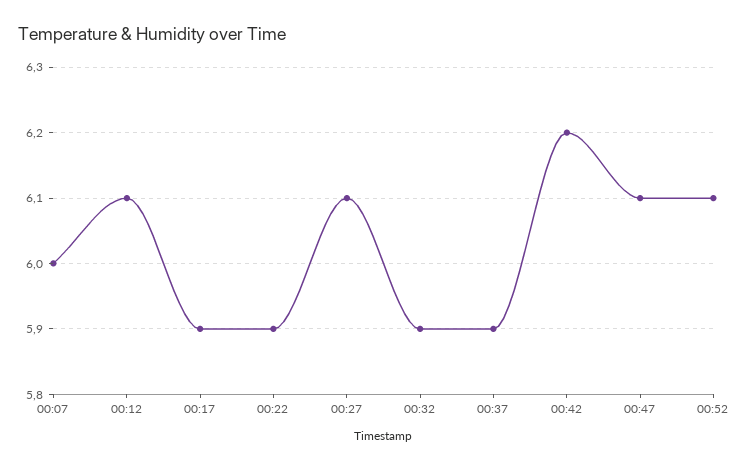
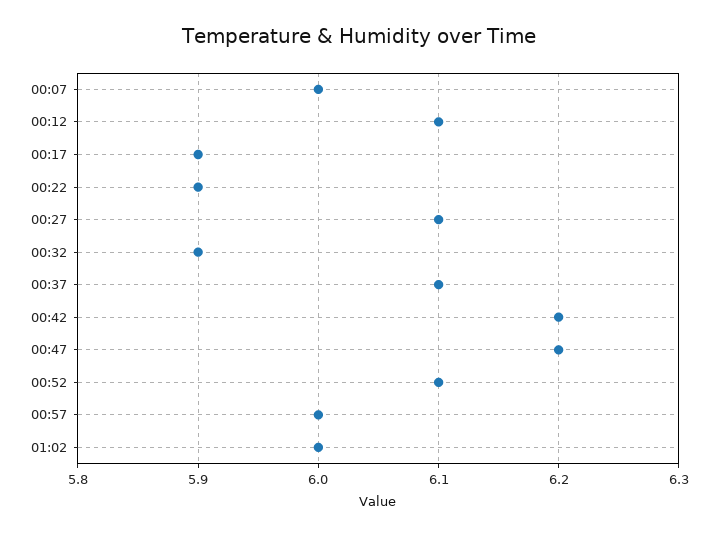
00:37: 5.9 -> 6.1
00:47: 6.1 -> 6.2
00:57: none -> 6
01:02: none -> 6

